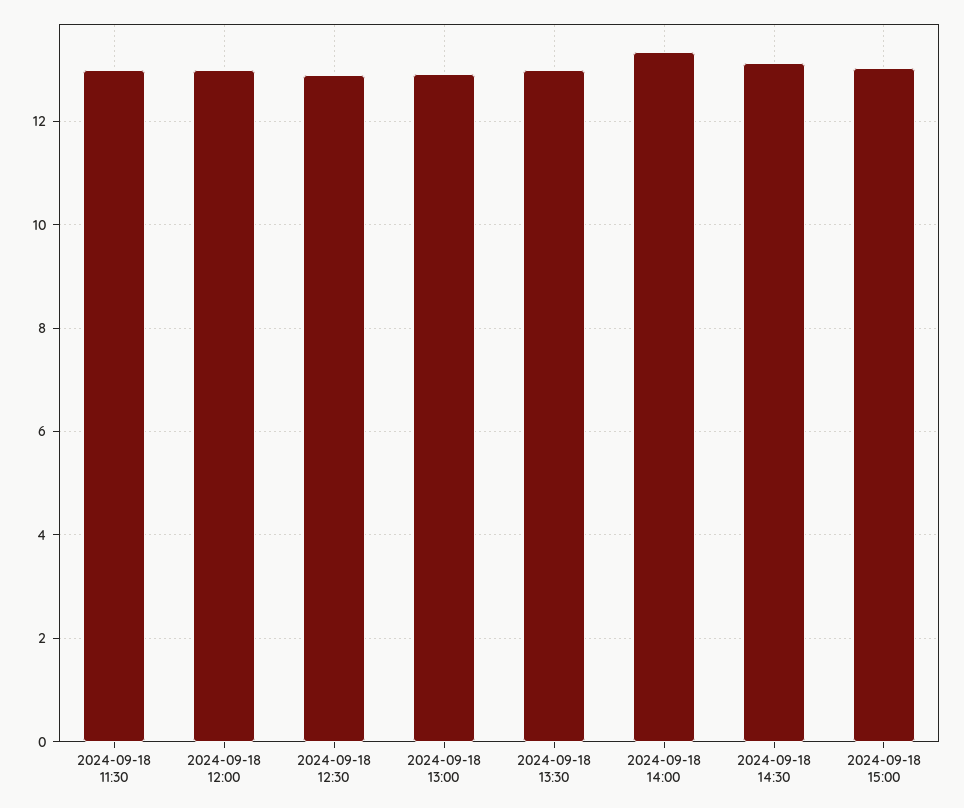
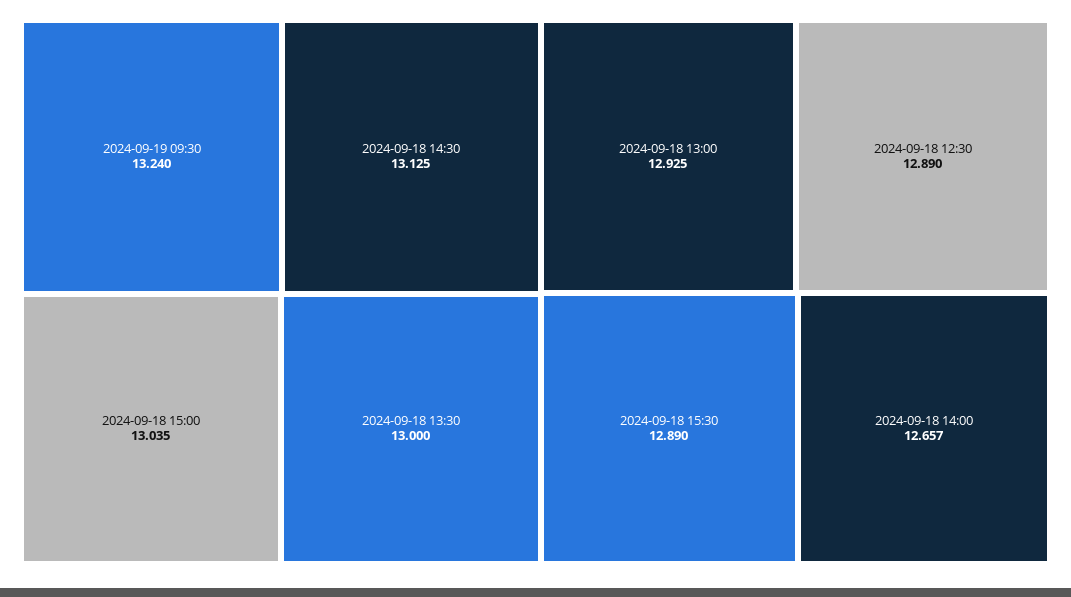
2024-09-18 11:30: 13 -> none
2024-09-18 12:00: 13 -> none
2024-09-18 14:00: 13.4 -> 12.657
2024-09-19 09:30: none -> 13.24
2024-09-18 15:30: none -> 12.89

